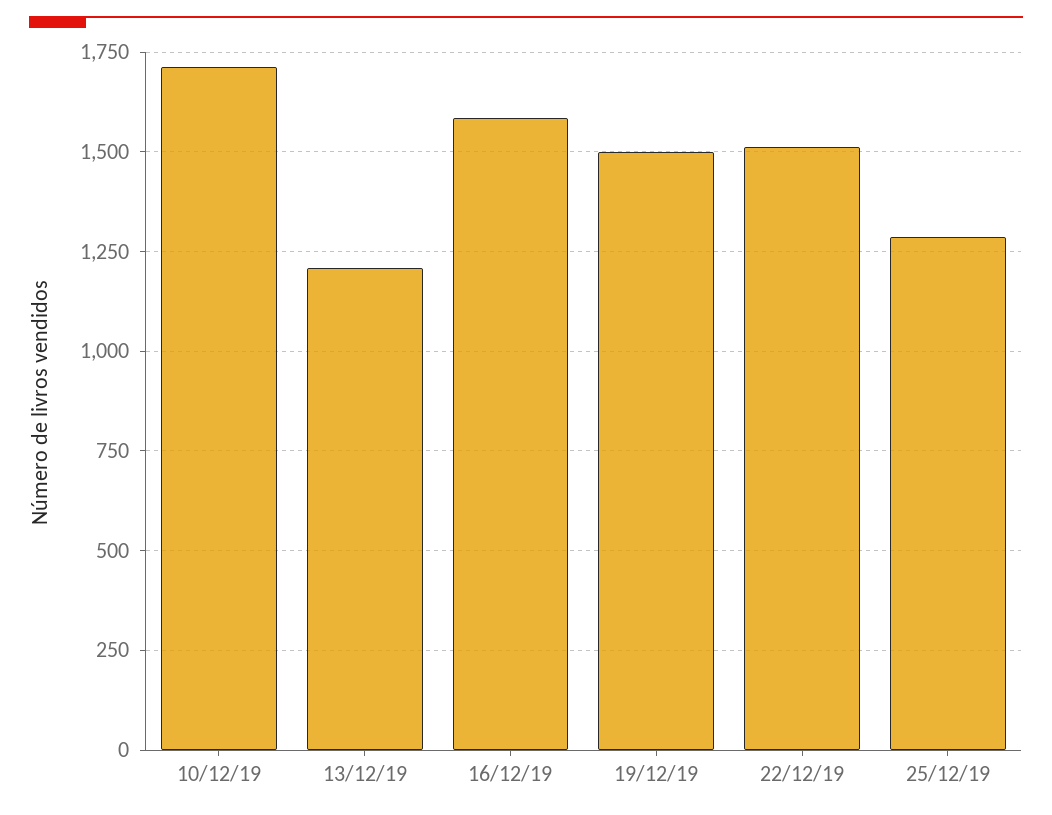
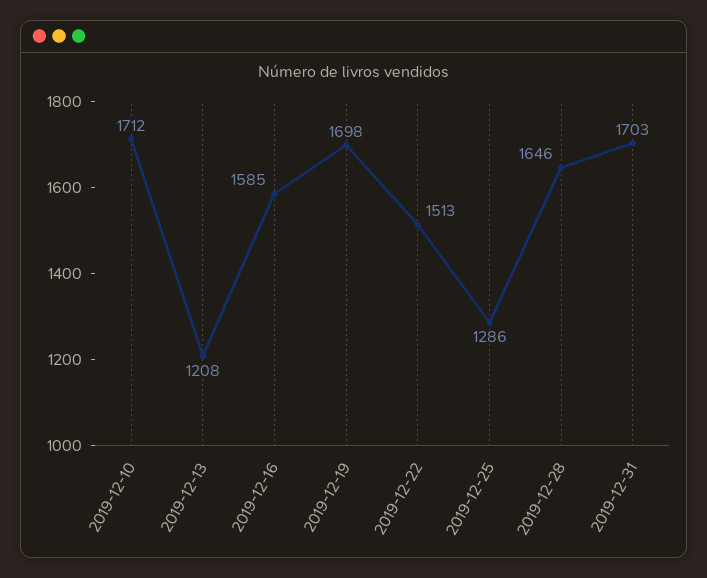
19/12/19: 1500 -> 1698
2019-12-28: none -> 1646
2019-12-31: none -> 1703

